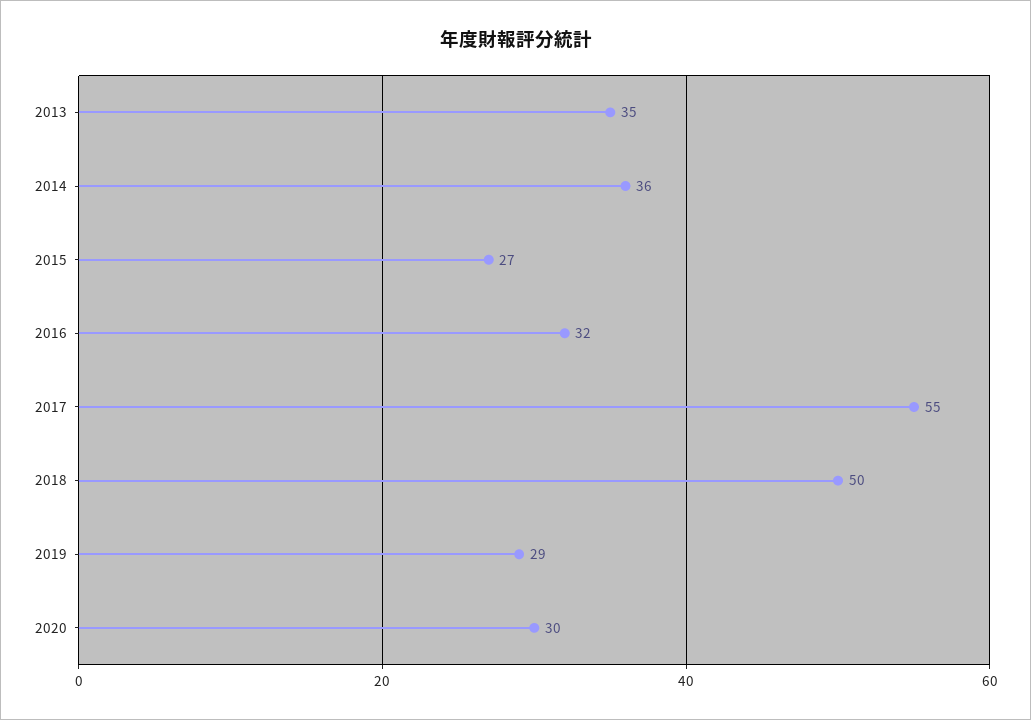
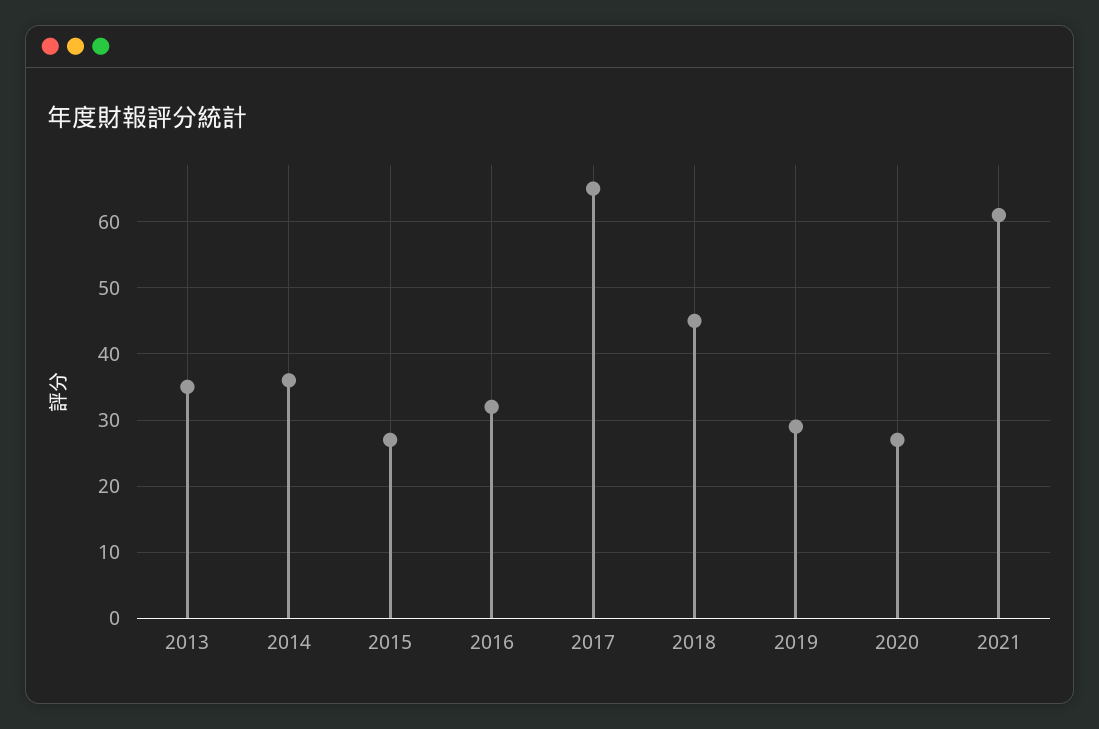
2017: 55 -> 65
2018: 50 -> 45
2020: 30 -> 27
2021: none -> 61

